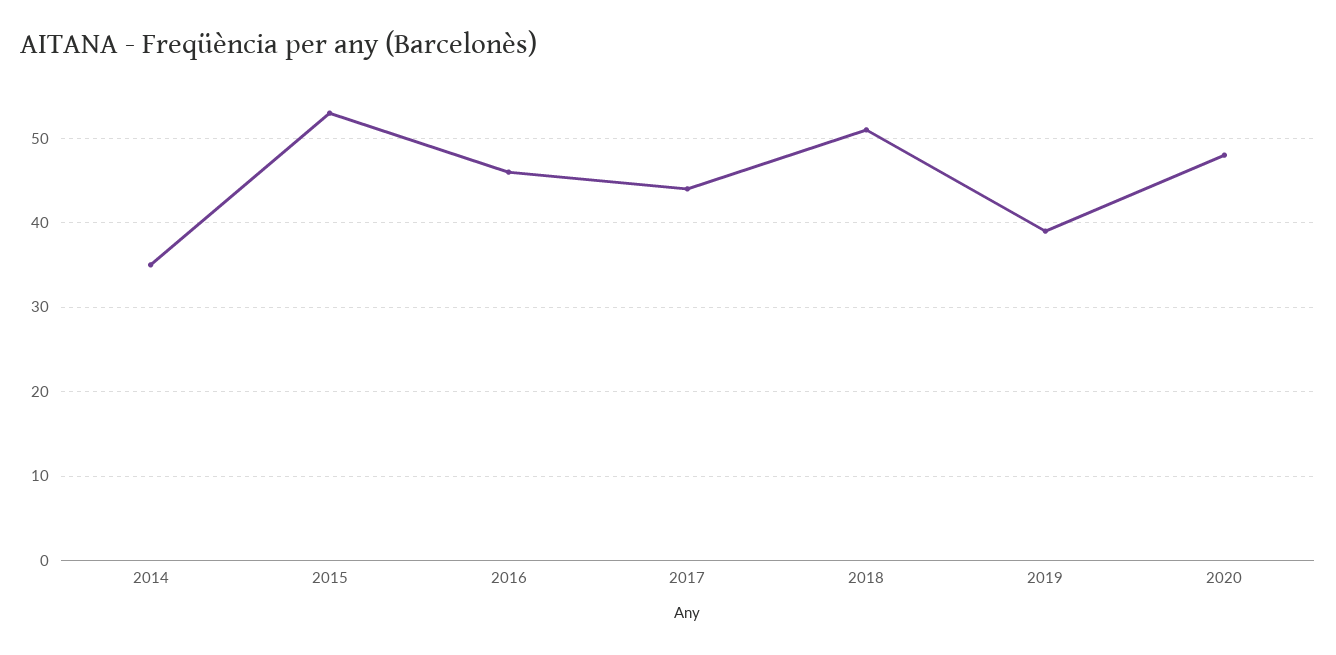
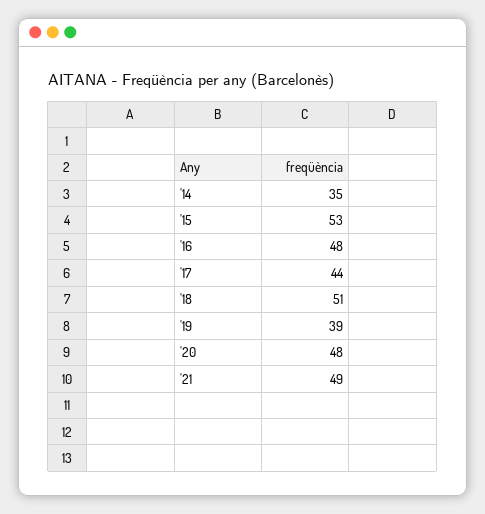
2016: 46 -> 48
'21: none -> 49

